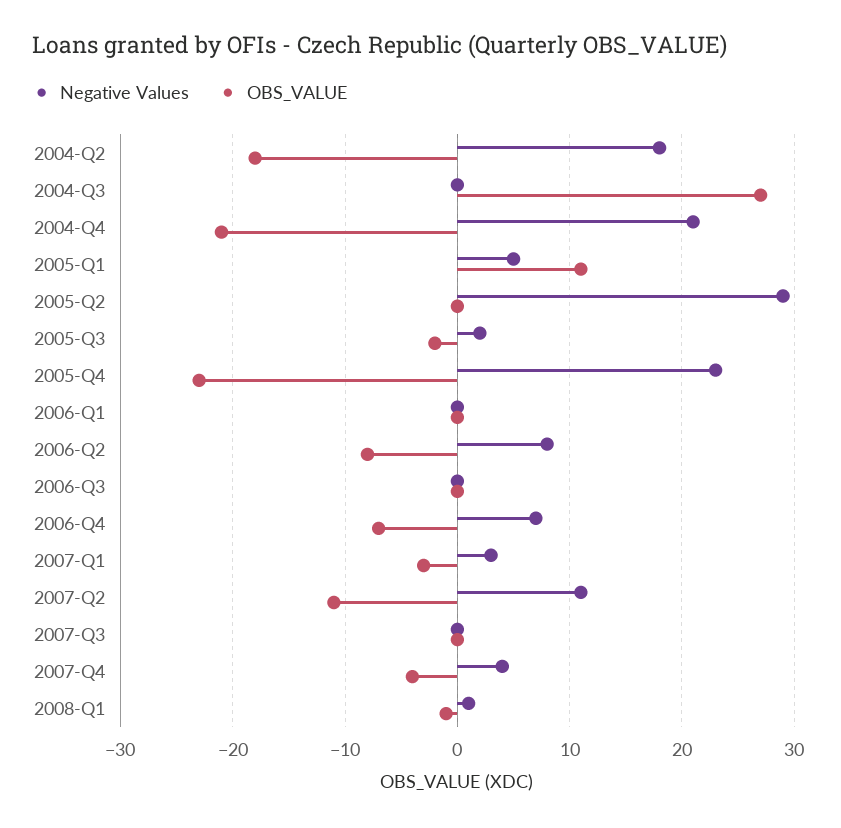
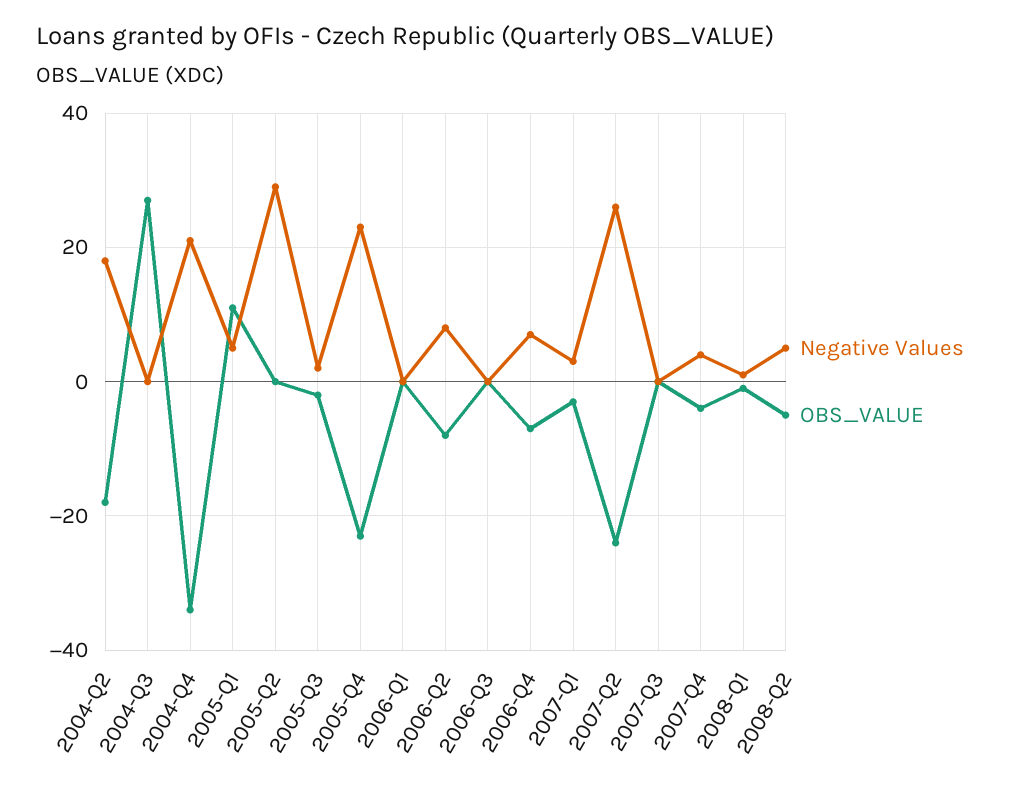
OBS_VALUE, 2004-Q4: -21 -> -35
Negative Values, 2007-Q2: 11 -> 25
OBS_VALUE, 2007-Q2: -11 -> -25
Negative Values, 2008-Q2: none -> 5
OBS_VALUE, 2008-Q2: none -> -5

